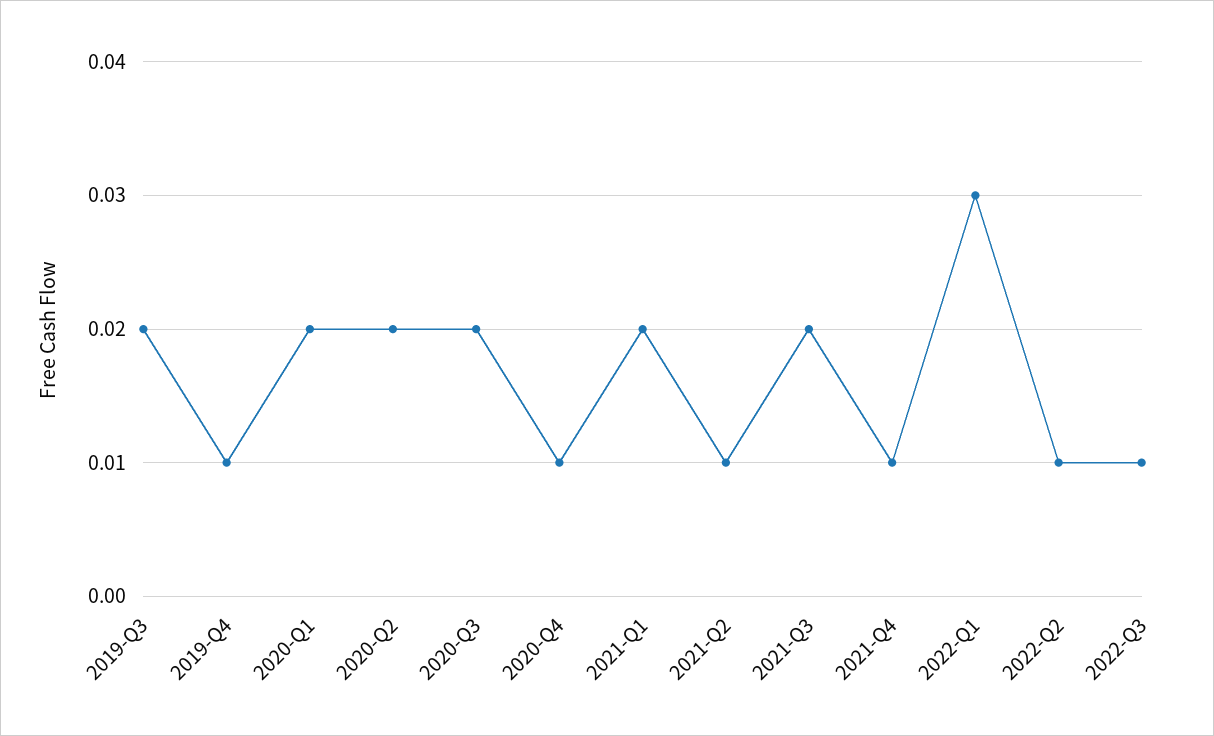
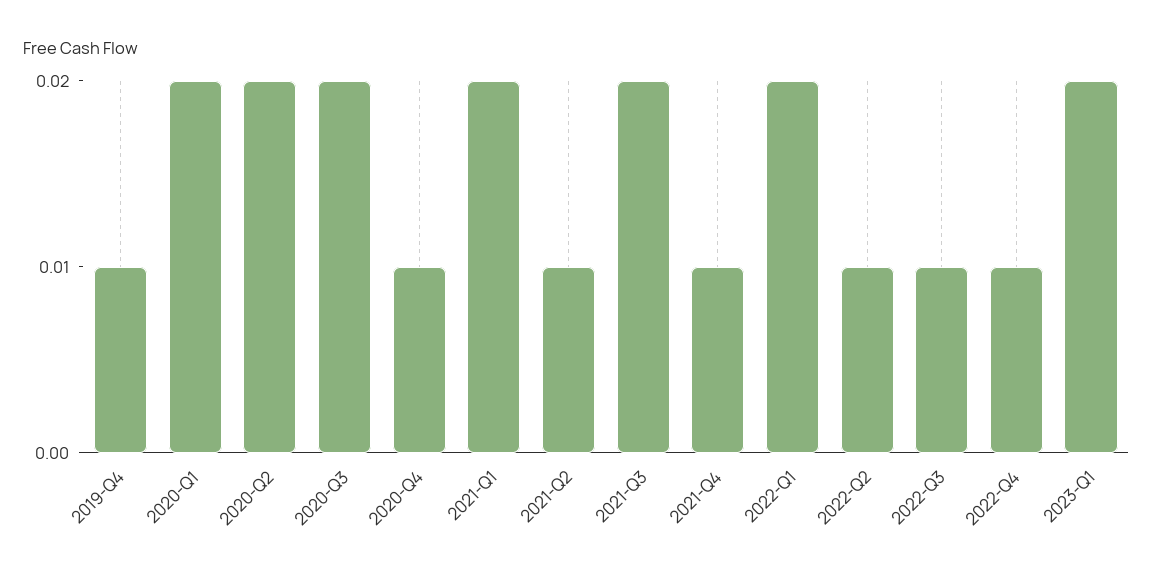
2019-Q3: 0.02 -> none
2022-Q1: 0.03 -> 0.02
2022-Q4: none -> 0.01
2023-Q1: none -> 0.02

